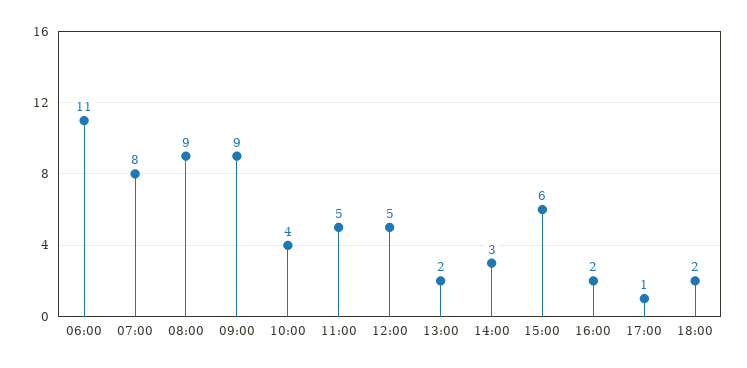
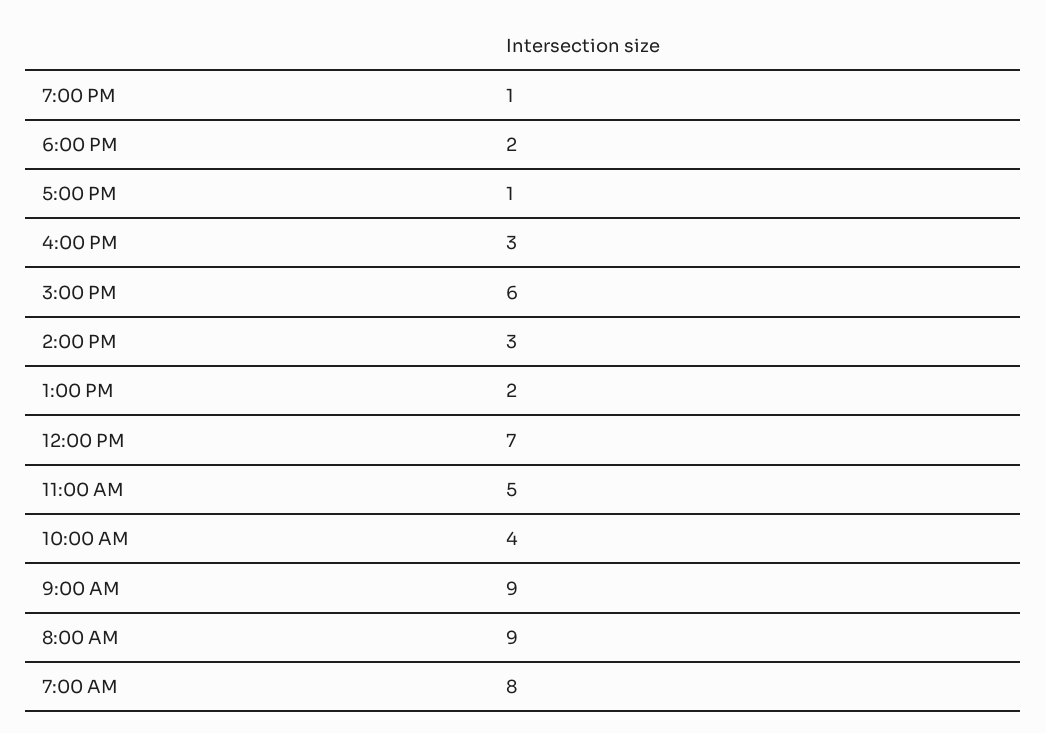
06:00: 11 -> none
12:00: 5 -> 7
16:00: 2 -> 3
7:00 PM: none -> 1

